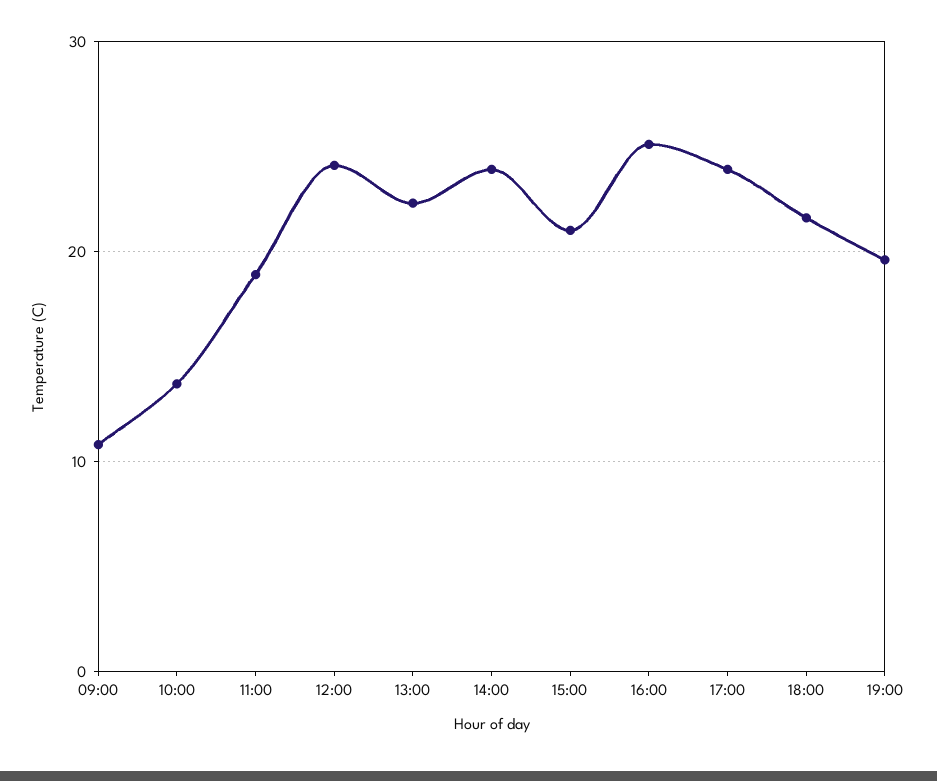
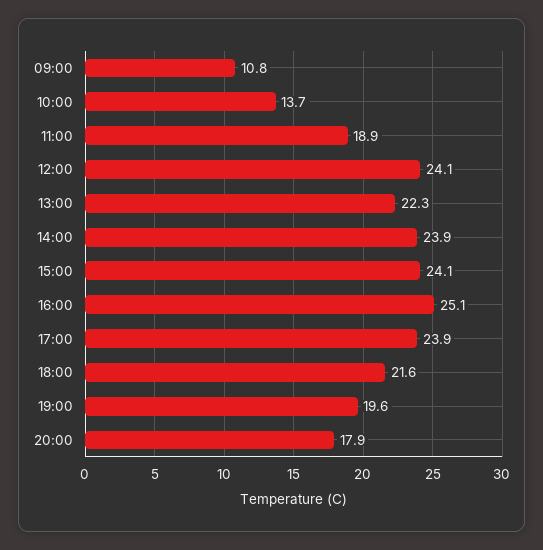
15:00: 21 -> 24.1
20:00: none -> 17.9

